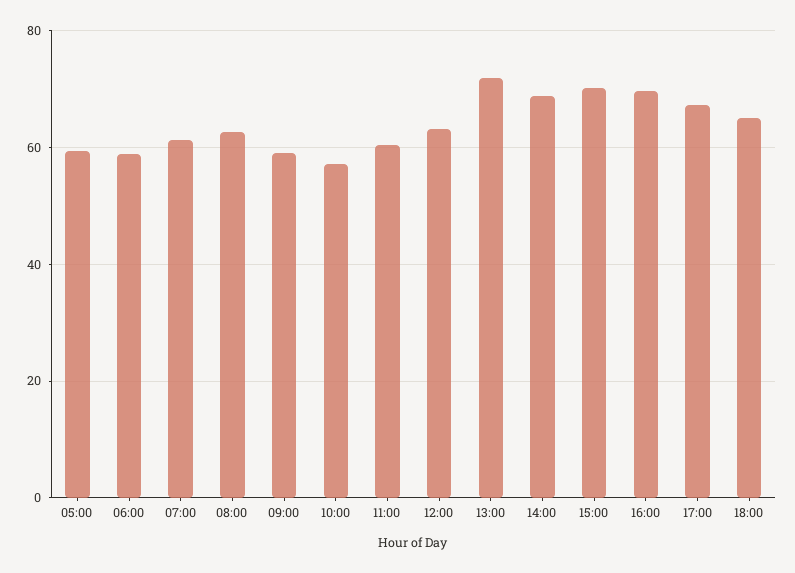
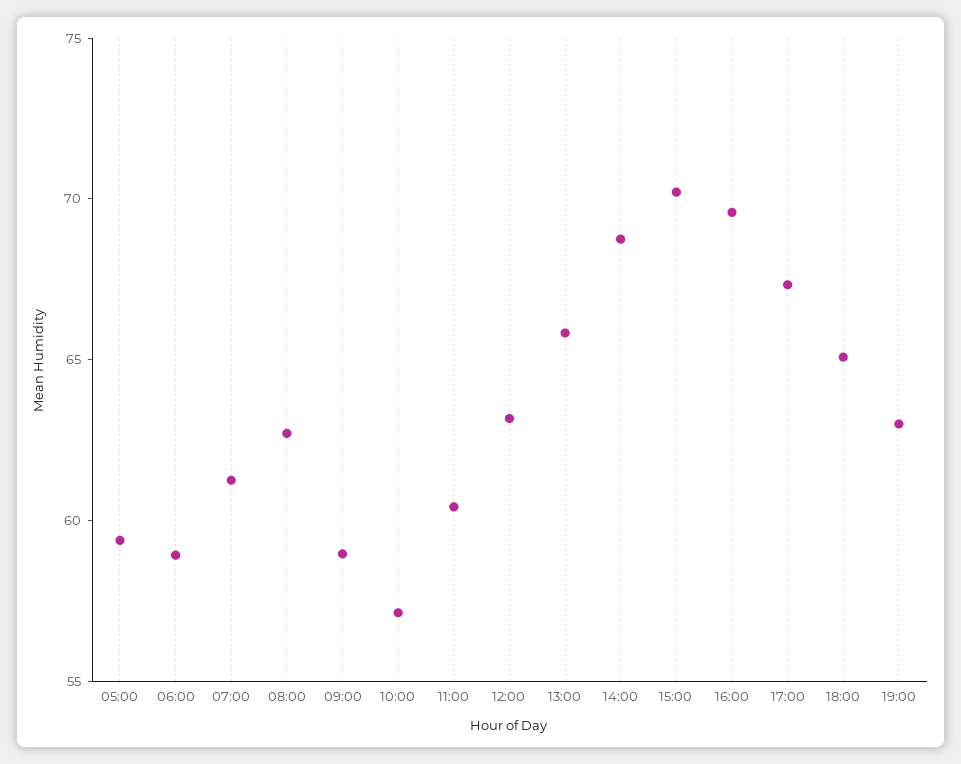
13:00: 72 -> 66
19:00: none -> 63

